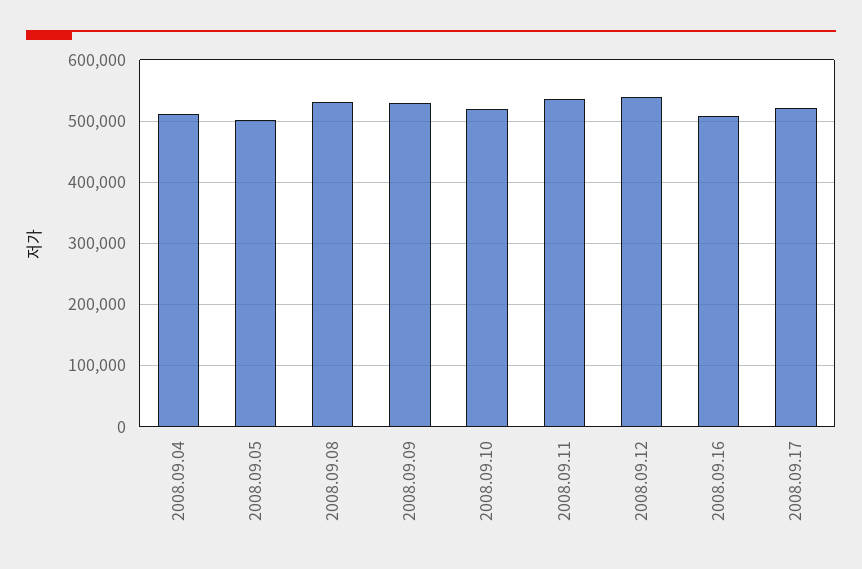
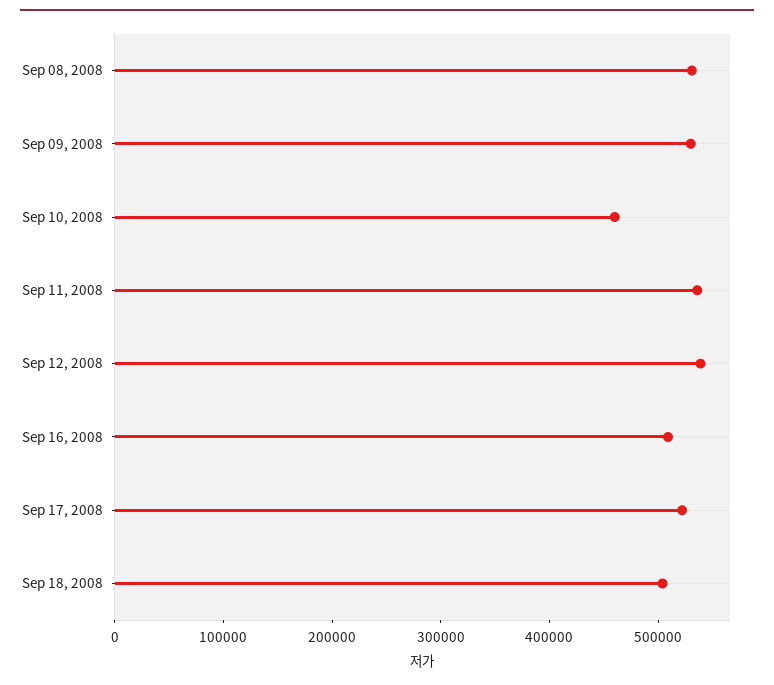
2008.09.04: 510000 -> none
2008.09.05: 500000 -> none
2008.09.10: 520000 -> 460000
Sep 18, 2008: none -> 500000

